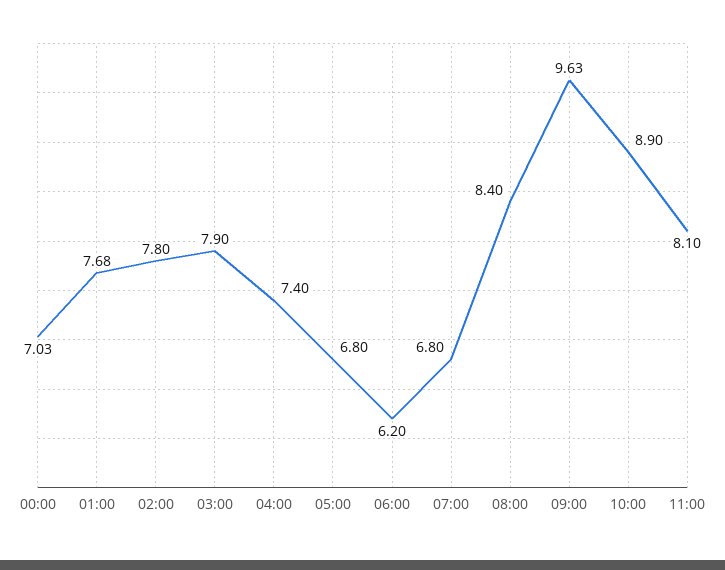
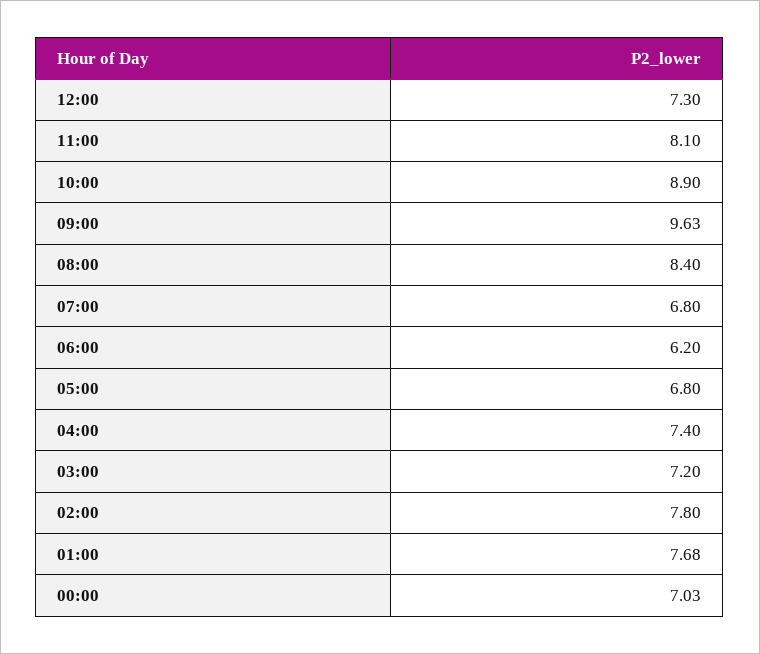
03:00: 7.9 -> 7.2
12:00: none -> 7.3

